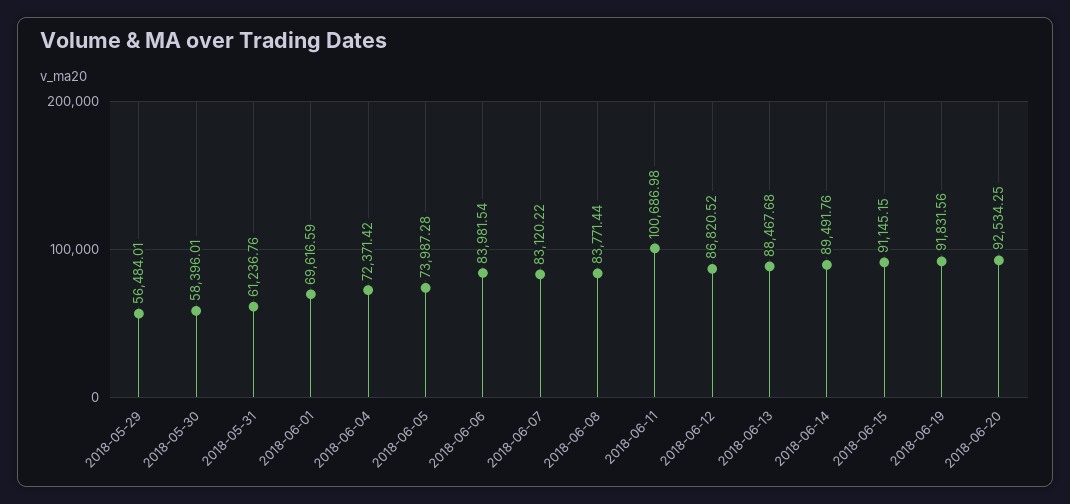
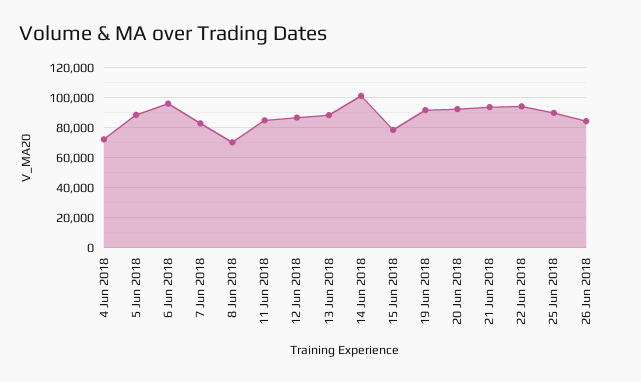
2018-05-29: 56484.01 -> none
2018-05-30: 58396.01 -> none
2018-05-31: 61236.76 -> none
2018-06-01: 69616.59 -> none
2018-06-05: 73987.28 -> 90000
2018-06-06: 83981.54 -> 95000
2018-06-08: 83771.44 -> 70000
2018-06-11: 100686.98 -> 85000
2018-06-14: 89491.76 -> 100000
2018-06-15: 91145.15 -> 80000
21 Jun 2018: none -> 95000
22 Jun 2018: none -> 95000
25 Jun 2018: none -> 90000
26 Jun 2018: none -> 85000

